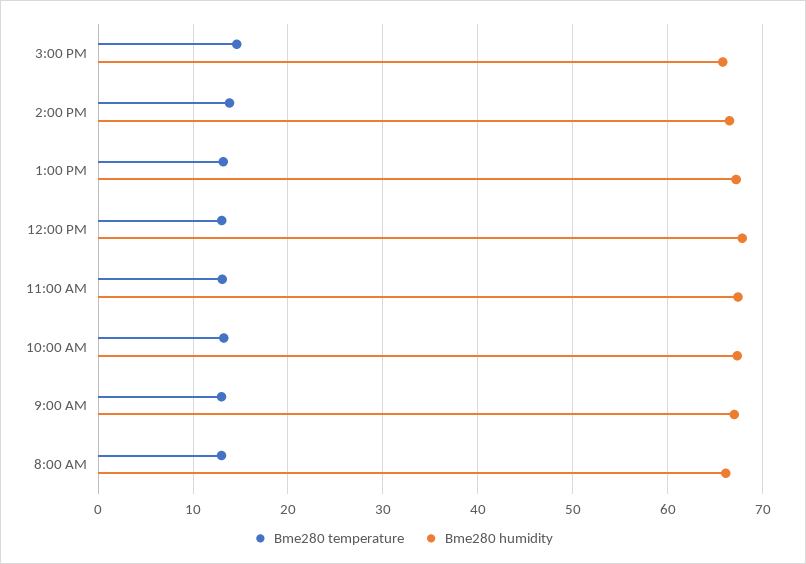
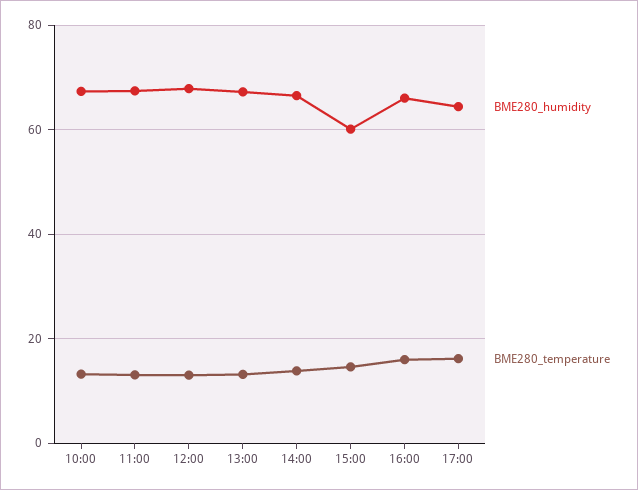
Bme280 humidity, 3:00 PM: 66 -> 60
Bme280 temperature, 9:00 AM: 13 -> none
Bme280 humidity, 9:00 AM: 67 -> none
Bme280 temperature, 8:00 AM: 13 -> none
Bme280 humidity, 8:00 AM: 66 -> none
Bme280 humidity, 16:00: none -> 66
Bme280 temperature, 16:00: none -> 16
Bme280 humidity, 17:00: none -> 64
Bme280 temperature, 17:00: none -> 16

